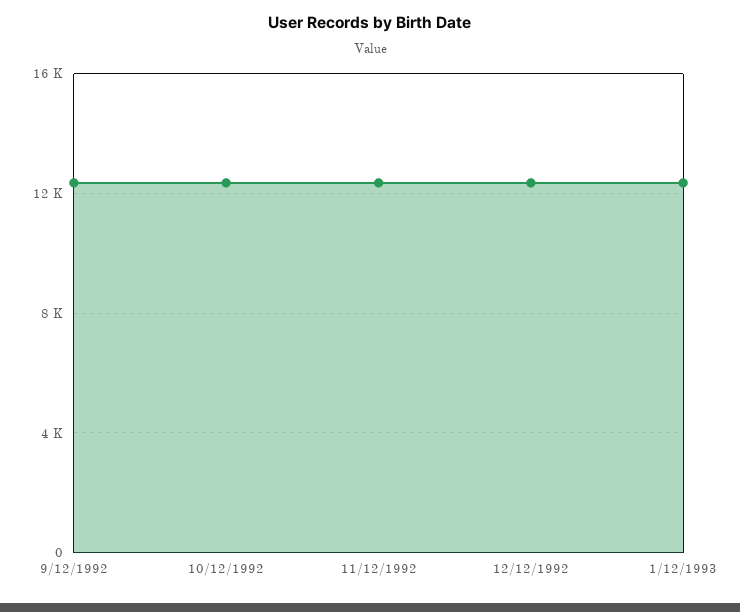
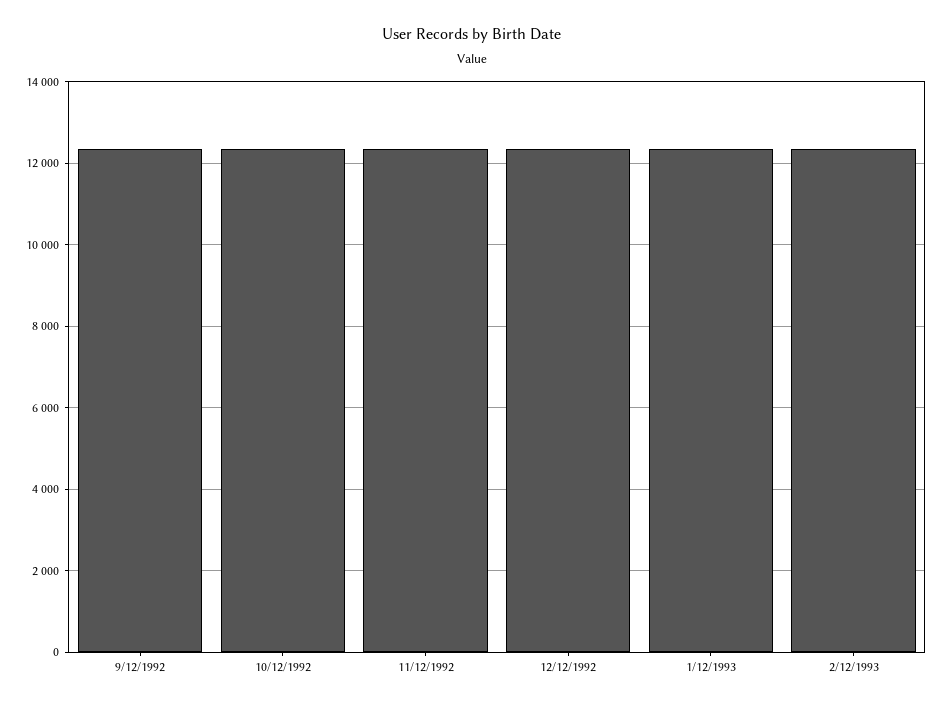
2/12/1993: none -> 12400

